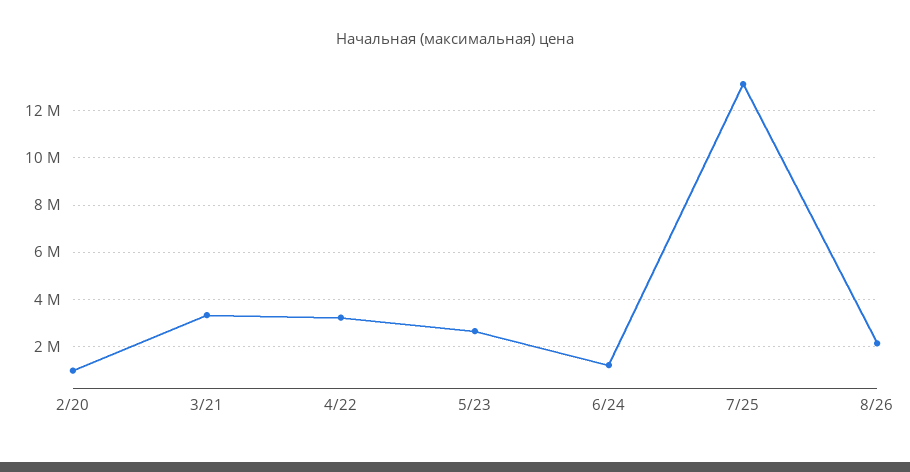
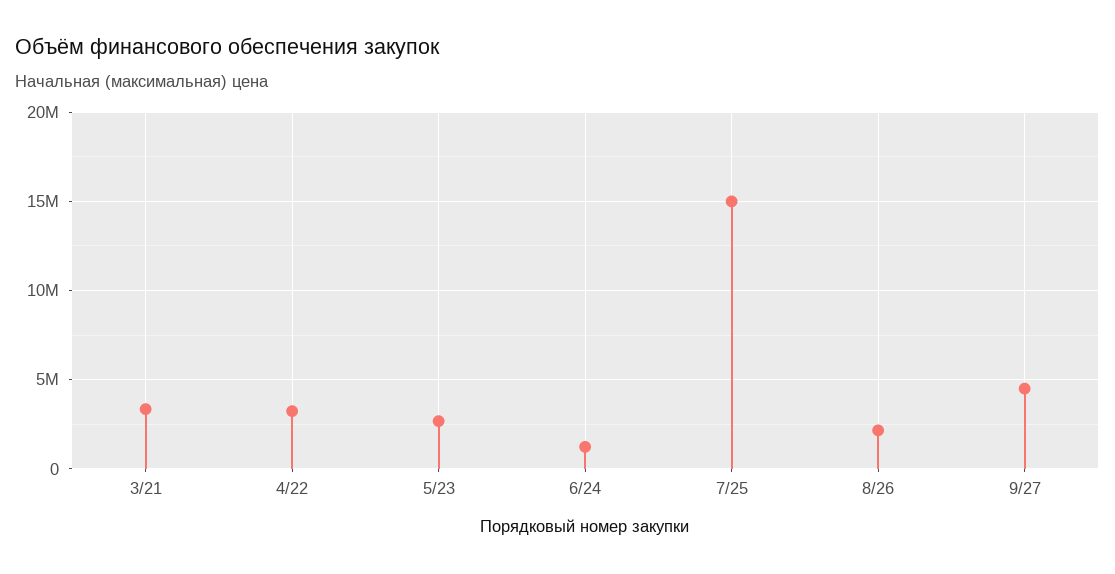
2/20: 1000000 -> none
7/25: 13000000 -> 15000000
9/27: none -> 4500000

